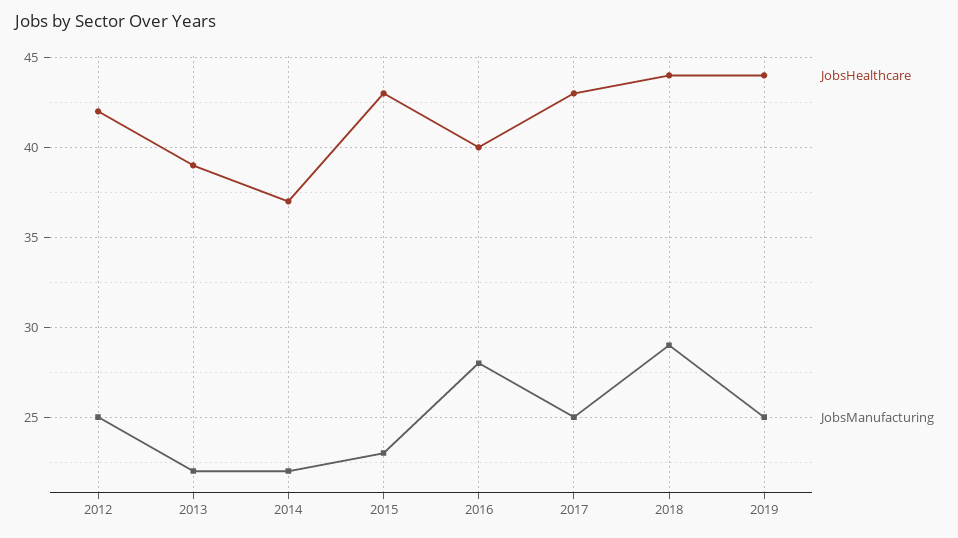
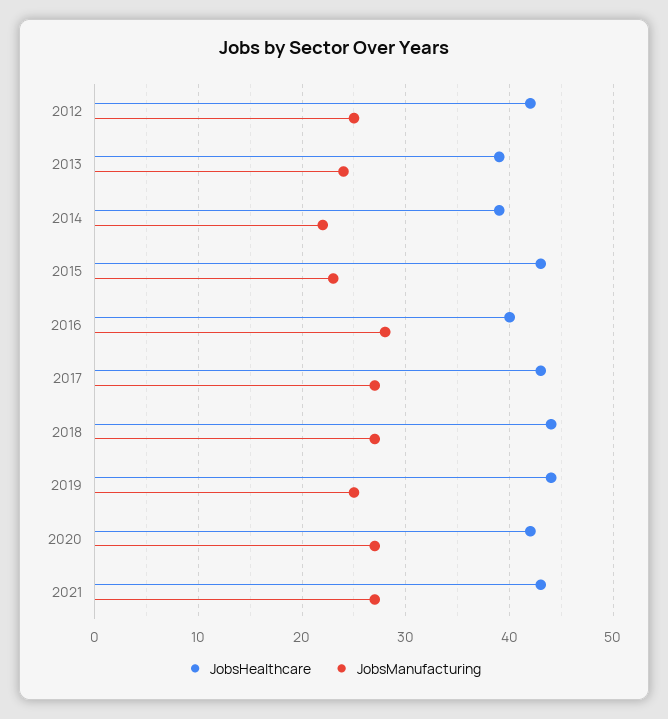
JobsManufacturing, 2013: 22 -> 24
JobsHealthcare, 2014: 37 -> 39
JobsManufacturing, 2017: 25 -> 27
JobsManufacturing, 2018: 29 -> 27
JobsHealthcare, 2020: none -> 42
JobsManufacturing, 2020: none -> 27
JobsHealthcare, 2021: none -> 43
JobsManufacturing, 2021: none -> 27

